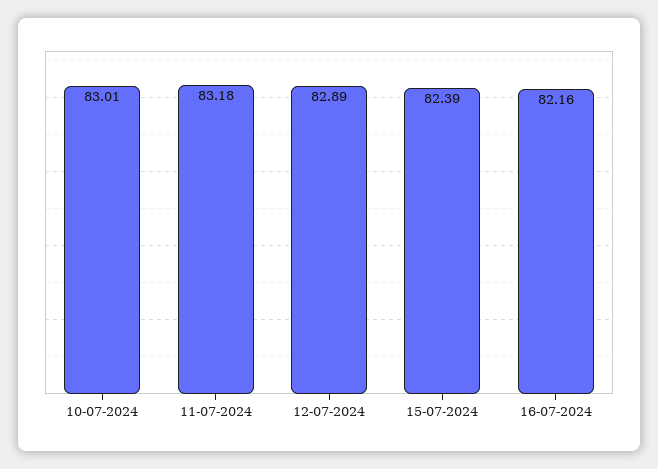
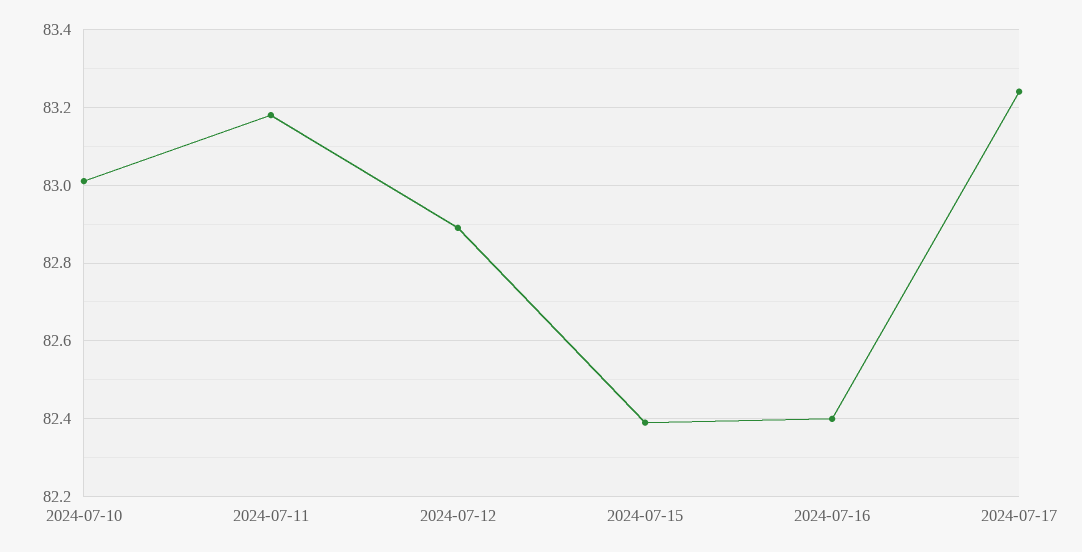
16-07-2024: 82.16 -> 82.4
2024-07-17: none -> 83.25

